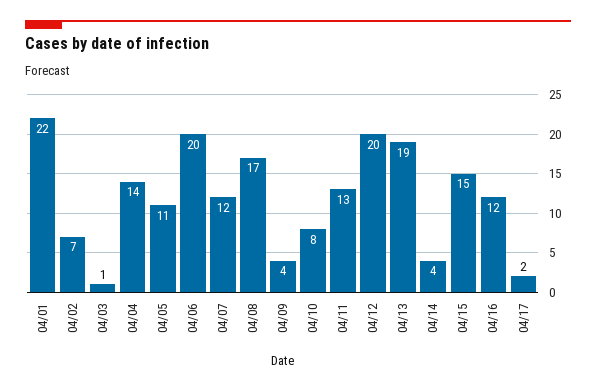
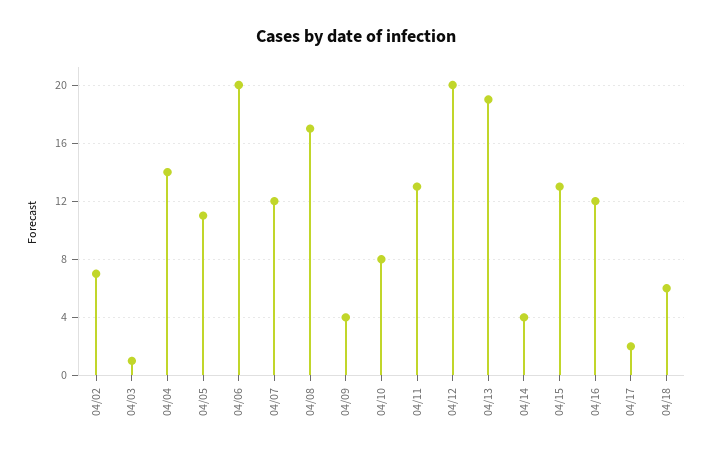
04/01: 22 -> none
04/15: 15 -> 13
04/18: none -> 6

